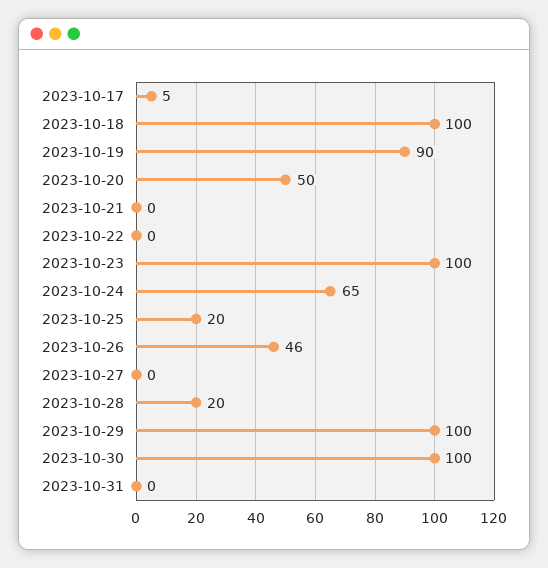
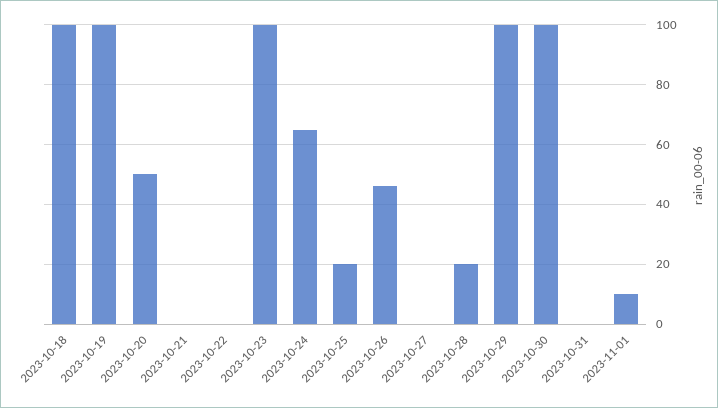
2023-10-17: 5 -> none
2023-10-19: 90 -> 100
2023-11-01: none -> 10

